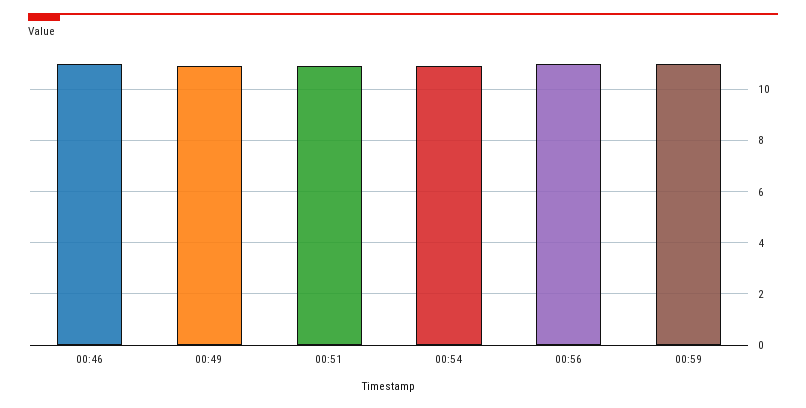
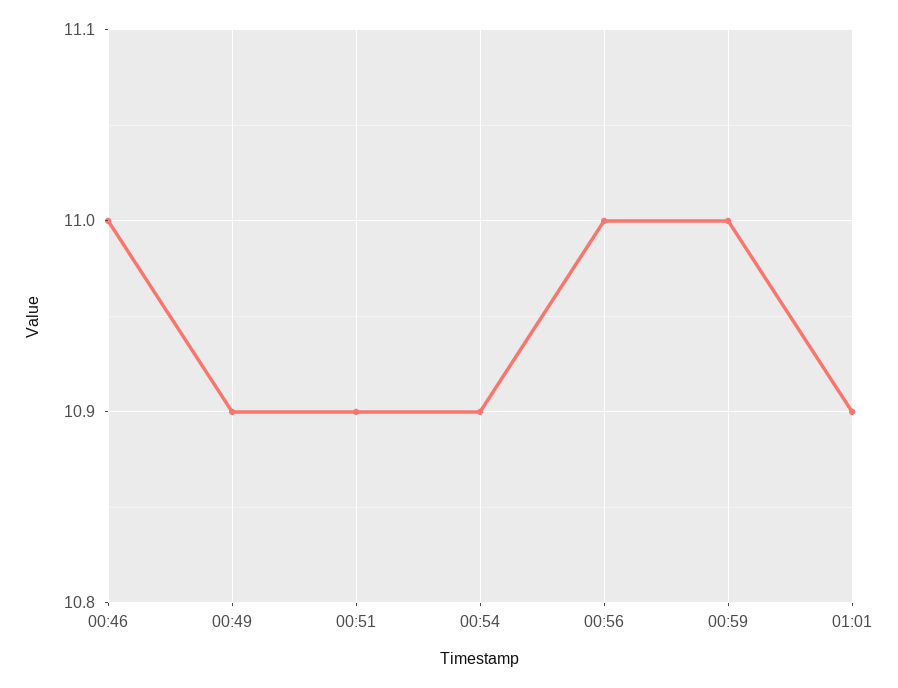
01:01: none -> 10.9

